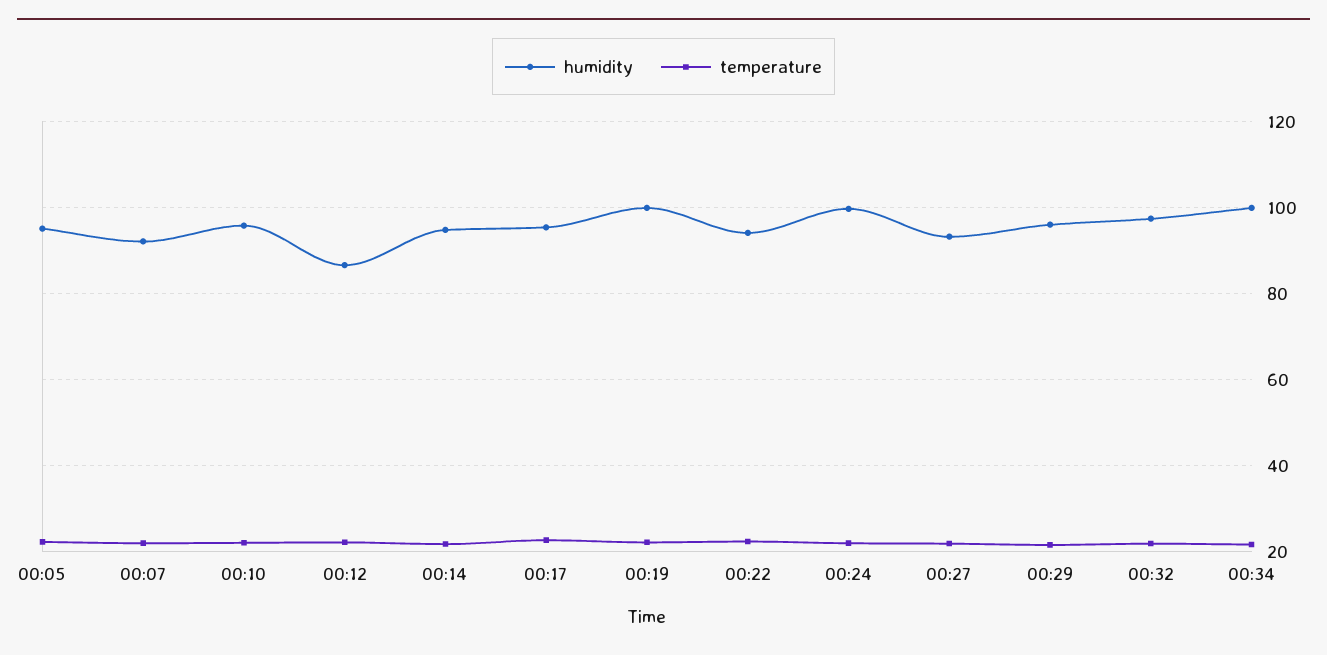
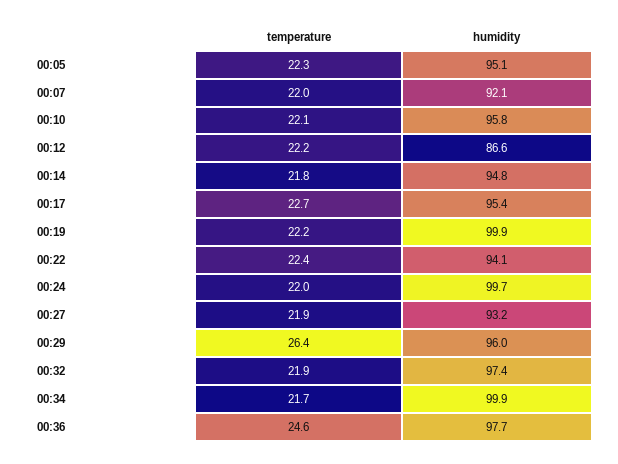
temperature, 00:29: 22 -> 26.4
temperature, 00:36: none -> 24.6
humidity, 00:36: none -> 97.7

